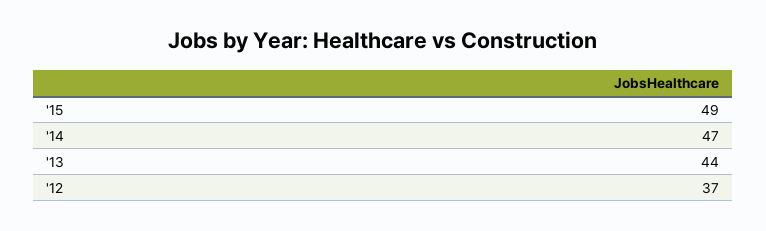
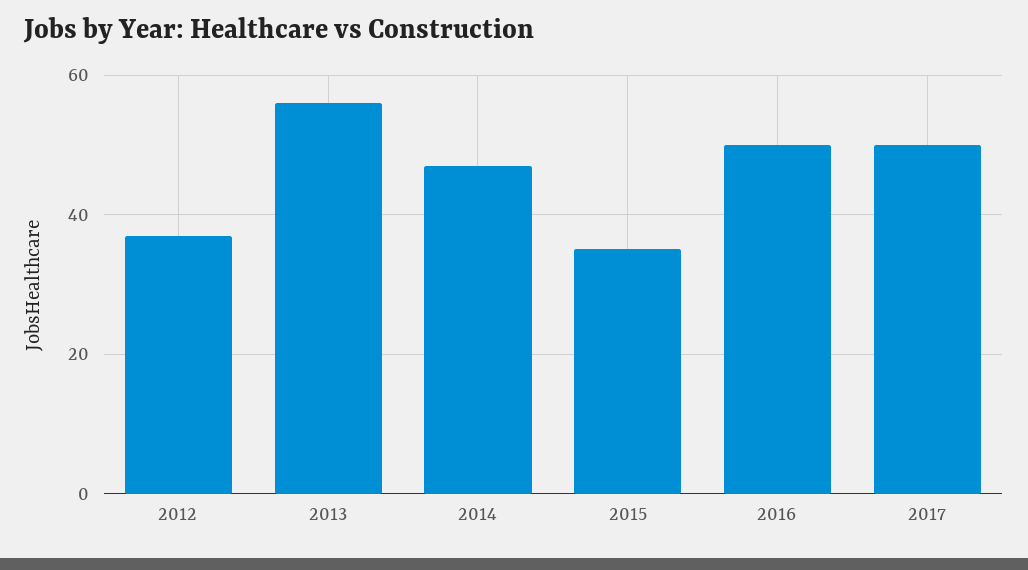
'15: 49 -> 35
'13: 44 -> 55
2016: none -> 50
2017: none -> 50

